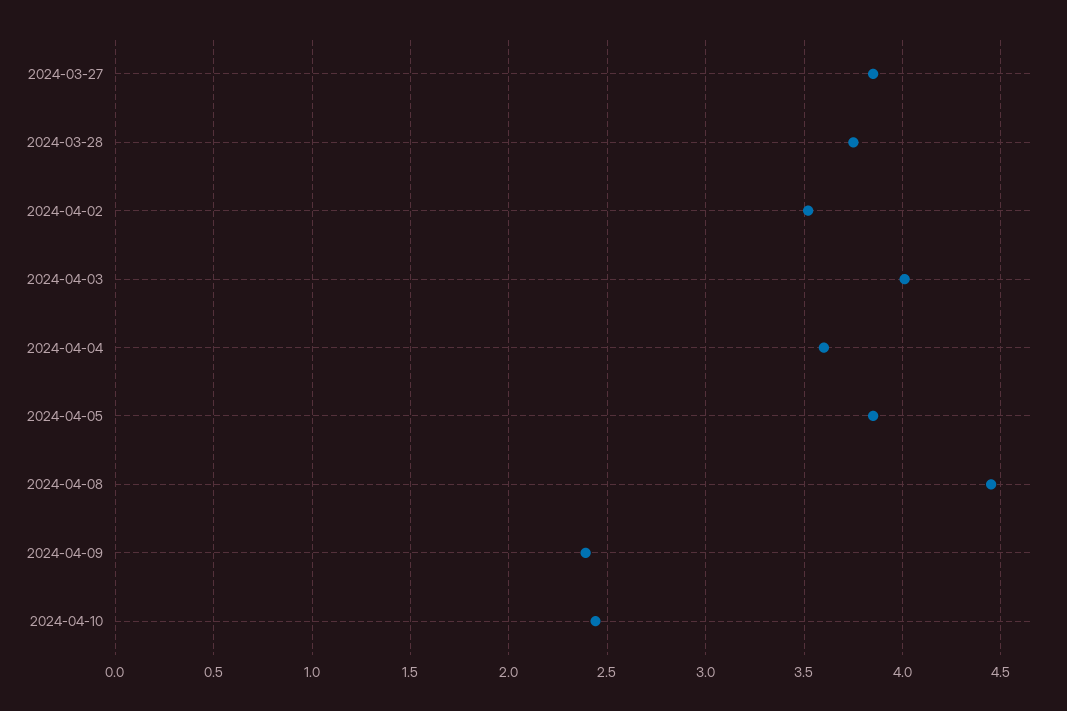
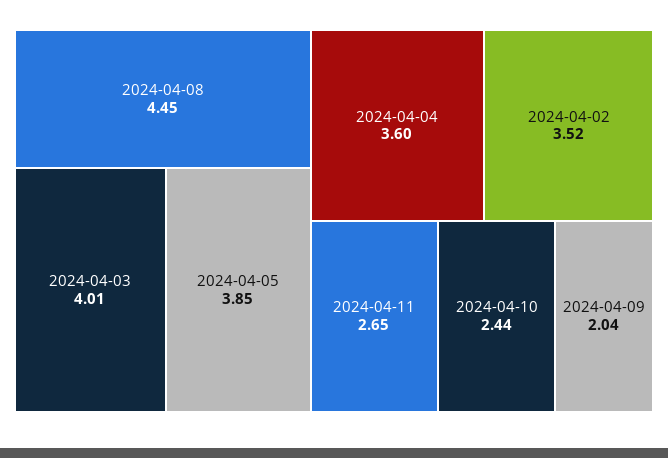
2024-03-27: 3.85 -> none
2024-03-28: 3.75 -> none
2024-04-09: 2.4 -> 2.04
2024-04-11: none -> 2.65

